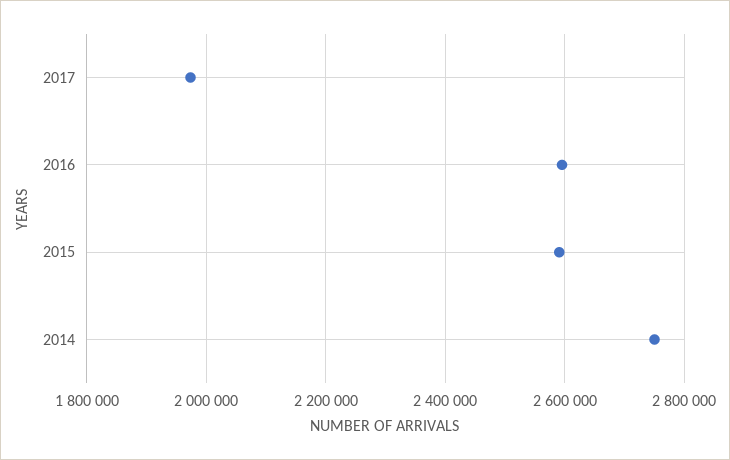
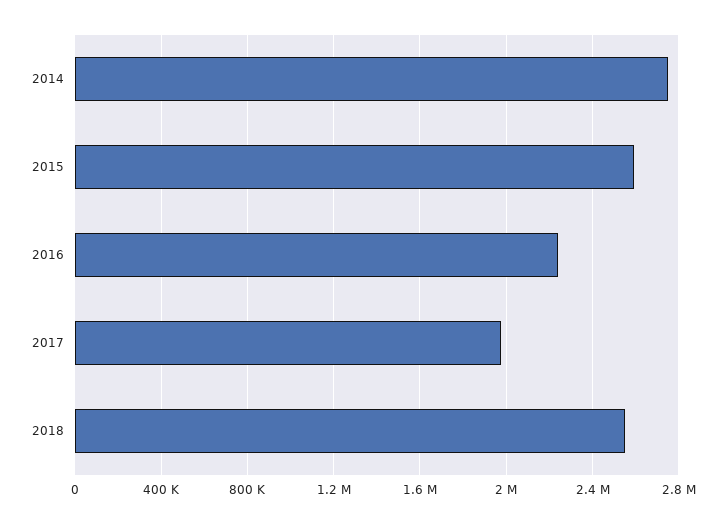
2016: 2600000 -> 2250000
2018: none -> 2550000

